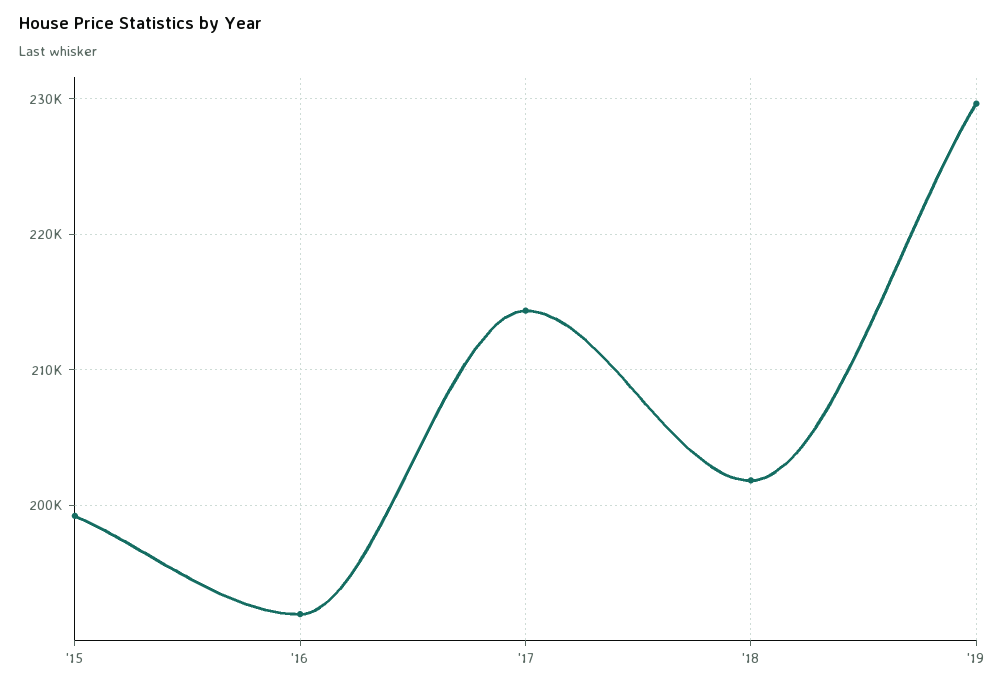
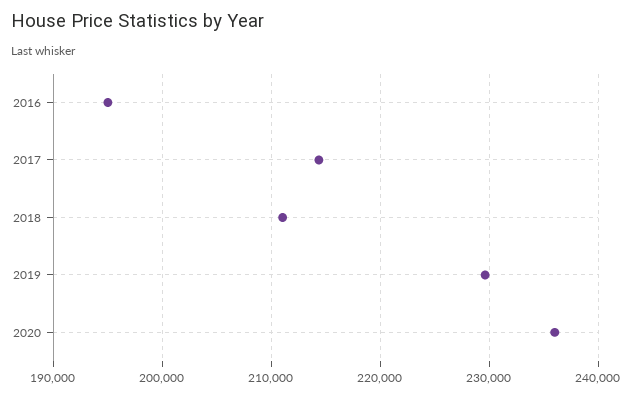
'15: 199000 -> none
'16: 192000 -> 195000
'18: 202000 -> 211000
2020: none -> 236000

